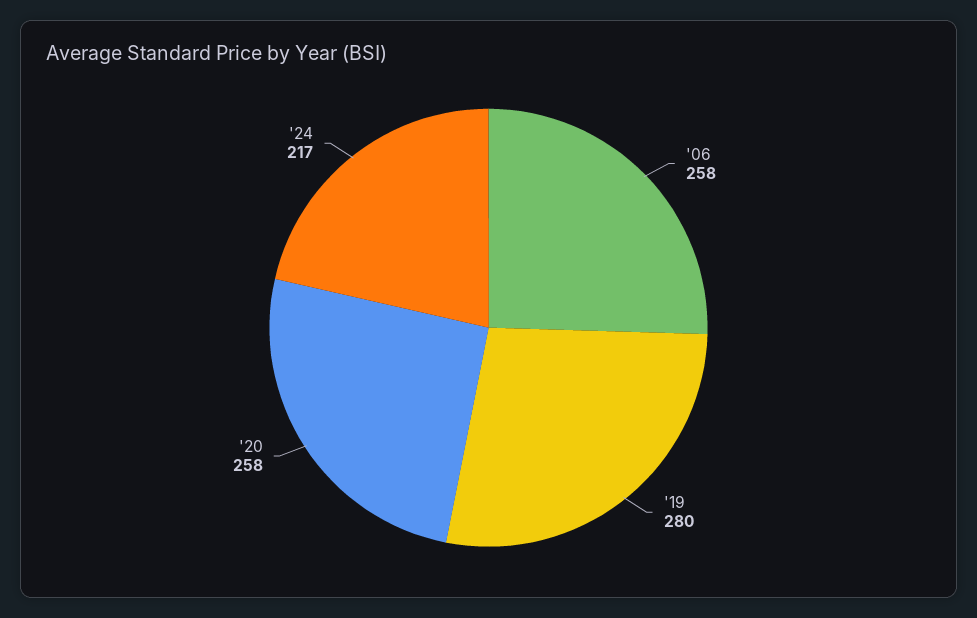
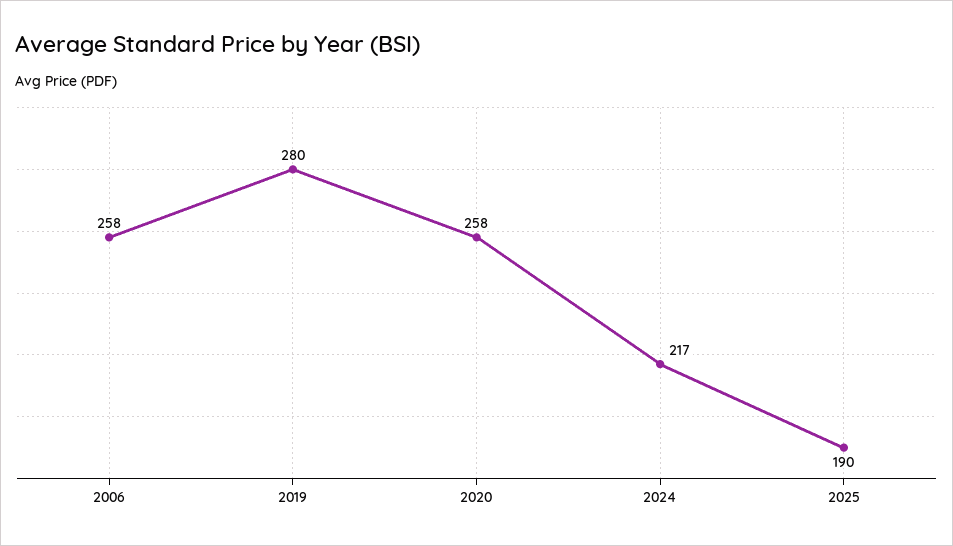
2025: none -> 190

